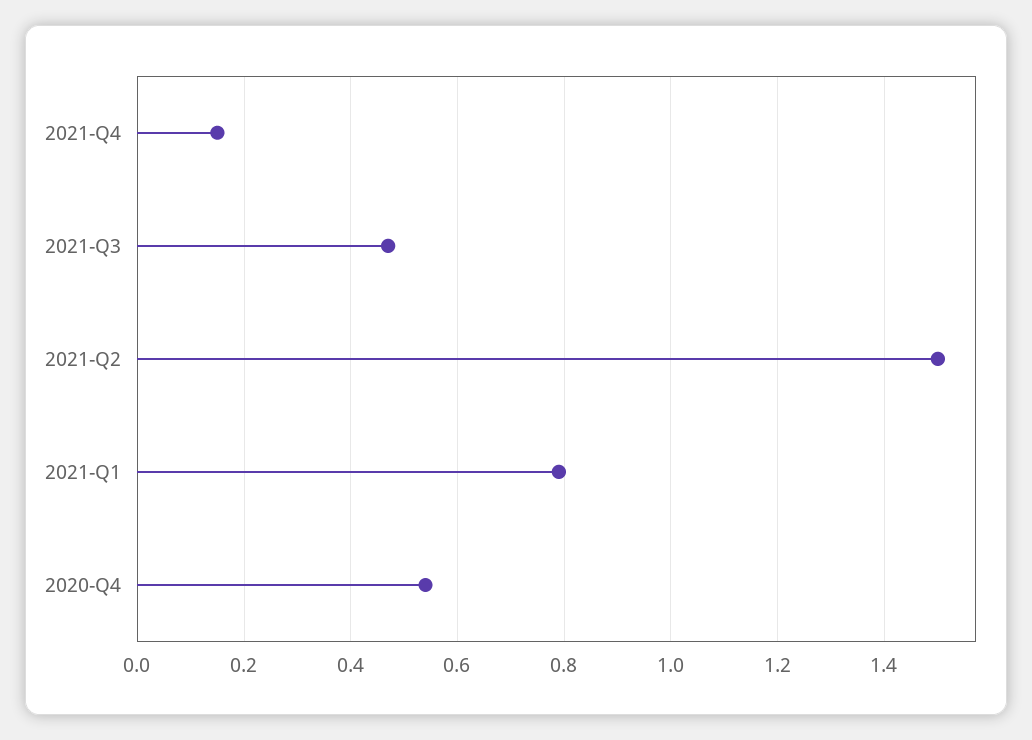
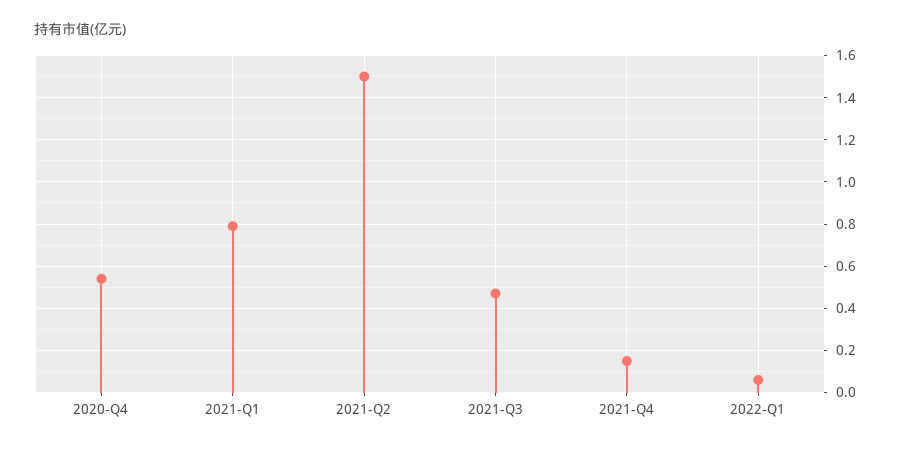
2022-Q1: none -> 0.05

